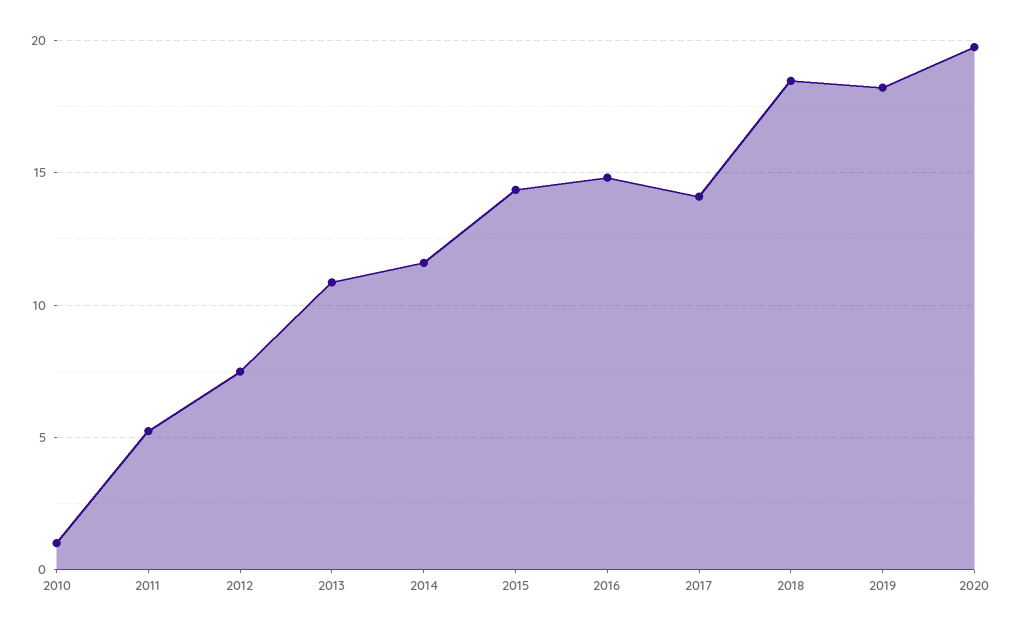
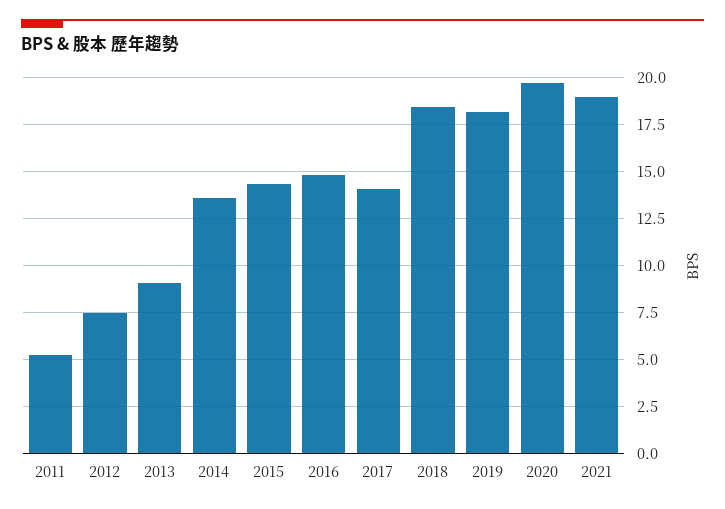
2010: 1 -> none
2013: 11 -> 9
2014: 11.5 -> 13.5
2021: none -> 19

